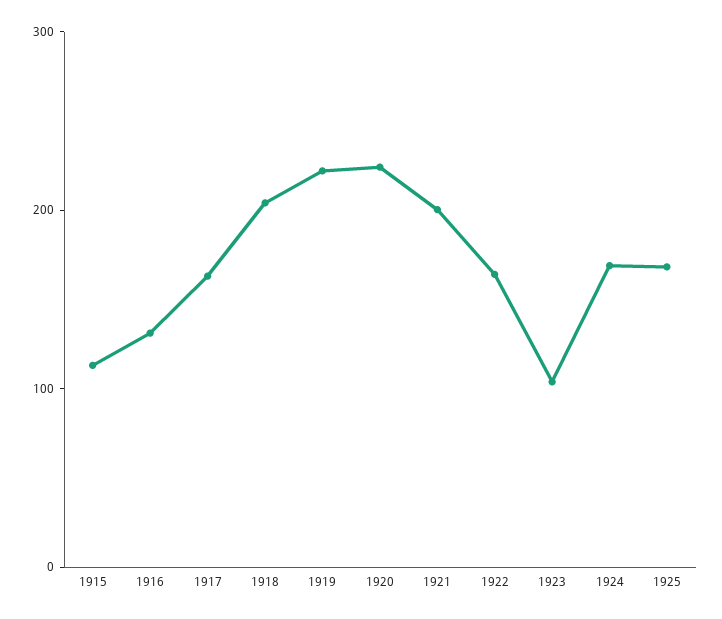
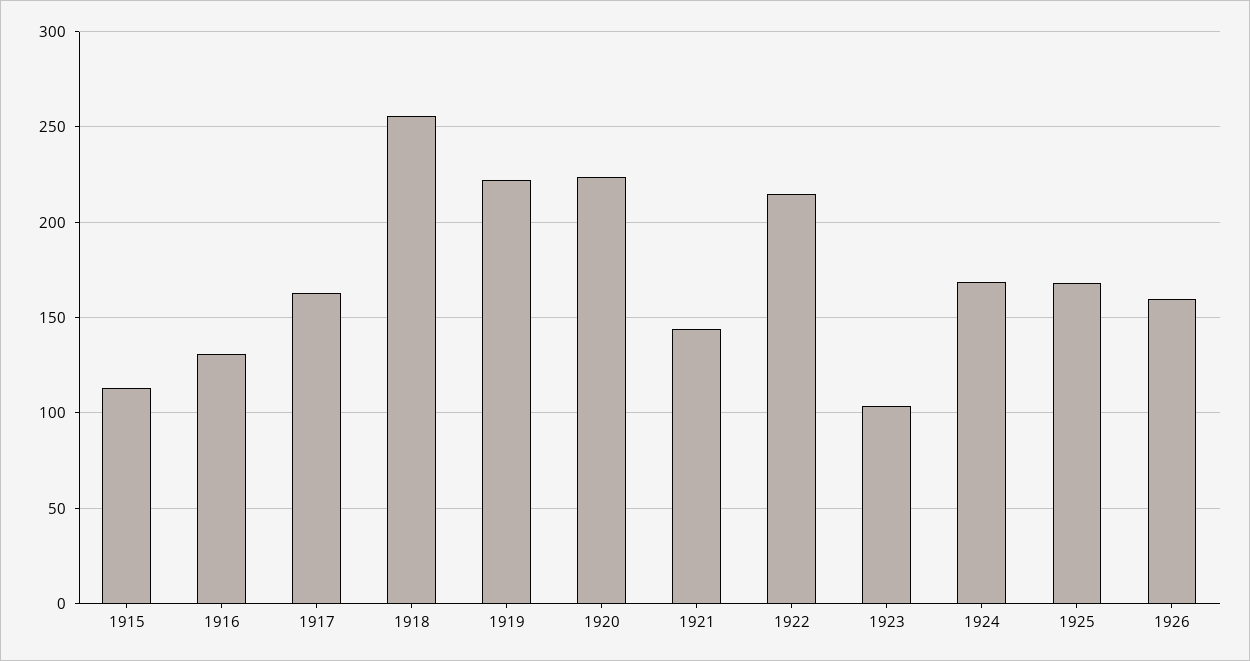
1918: 200 -> 255
1921: 200 -> 145
1922: 160 -> 215
1926: none -> 160

